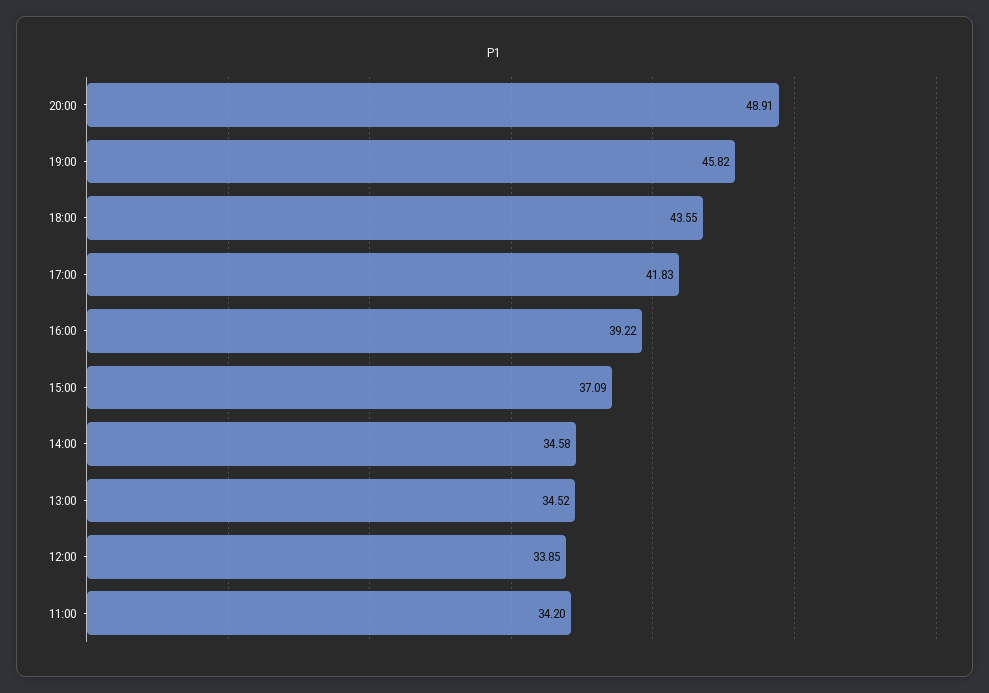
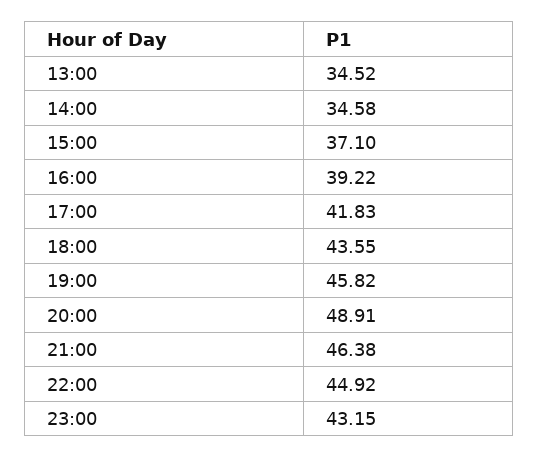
15:00: 37.09 -> 37.1
12:00: 33.85 -> none
11:00: 34.2 -> none
21:00: none -> 46.38
22:00: none -> 44.92
23:00: none -> 43.15

